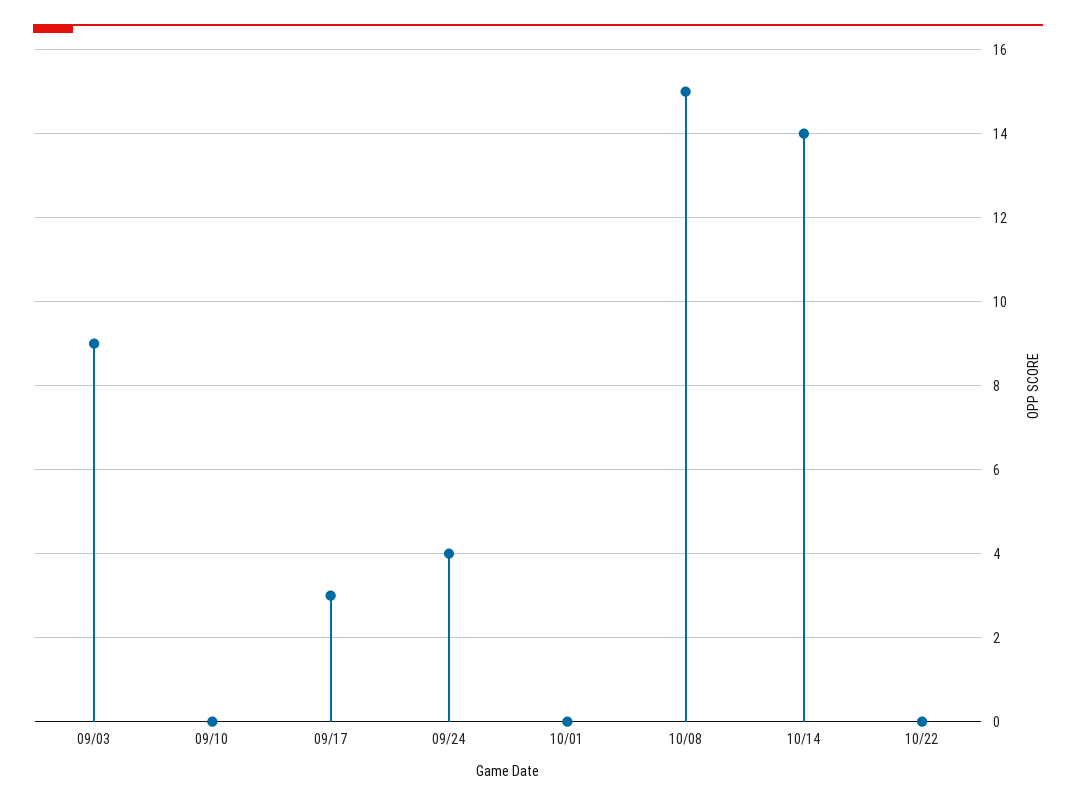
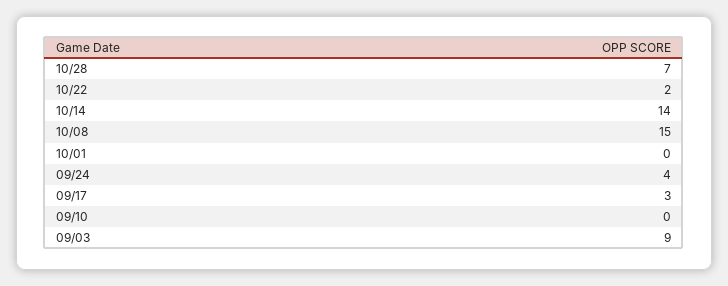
10/22: 0 -> 2
10/28: none -> 7

